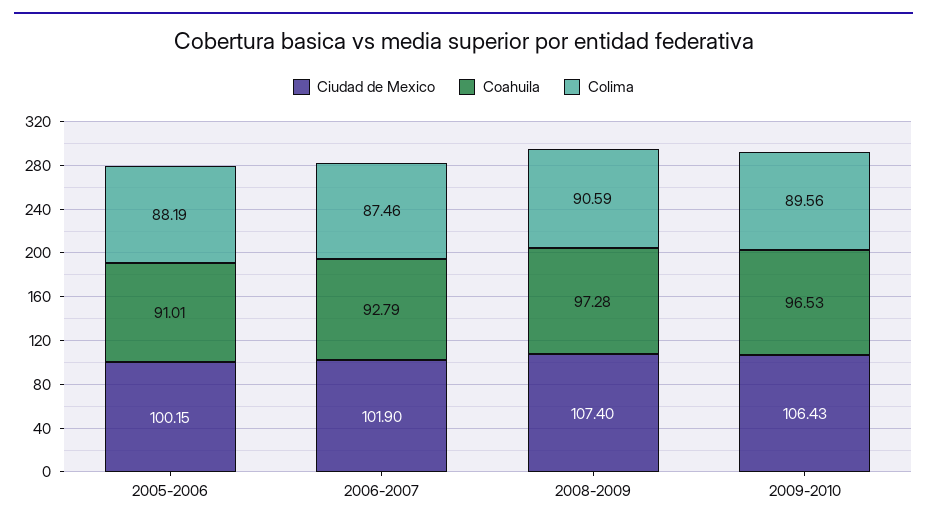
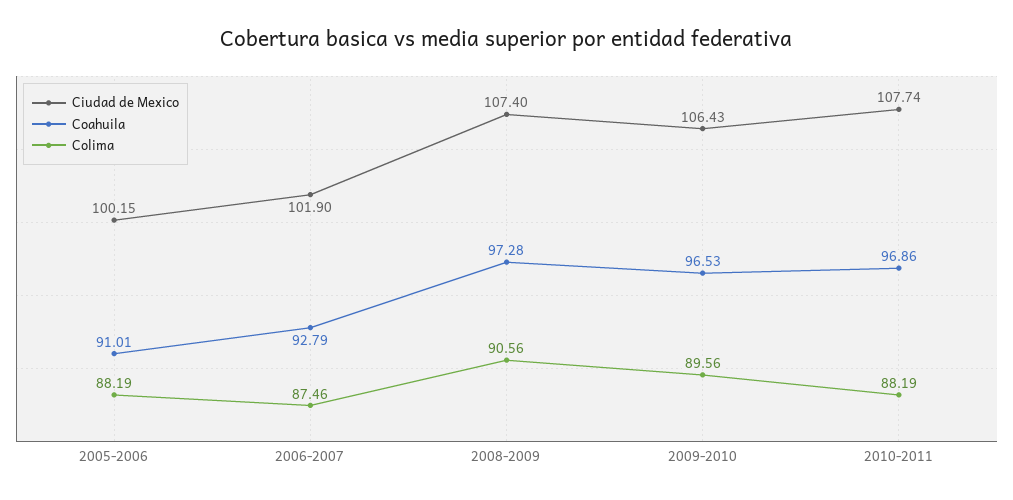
Colima, 2008-2009: 90.59 -> 90.56
Ciudad de Mexico, 2010-2011: none -> 107.74
Coahuila, 2010-2011: none -> 96.86
Colima, 2010-2011: none -> 88.19

